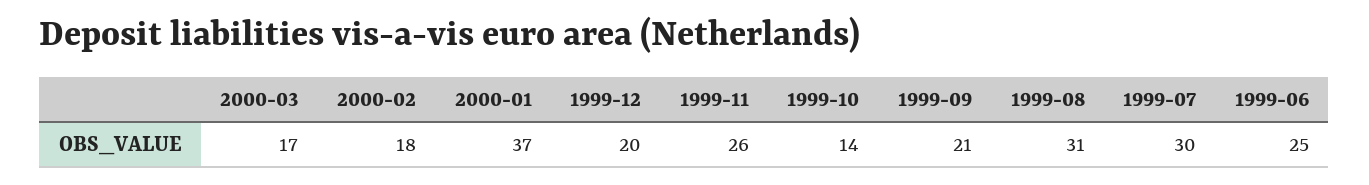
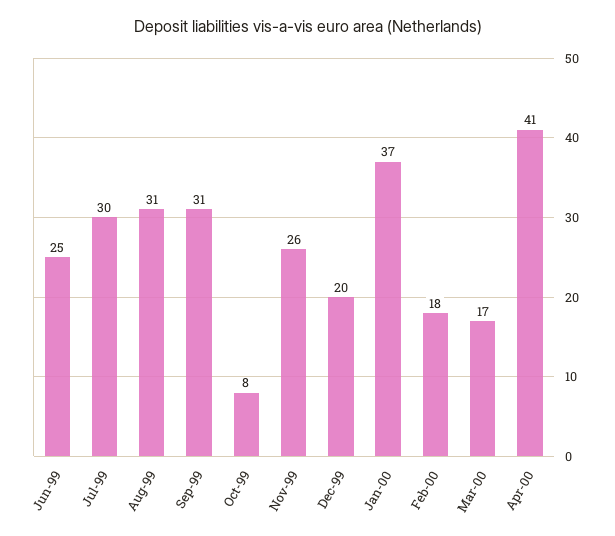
1999-10: 14 -> 8
1999-09: 21 -> 31
Apr-00: none -> 41

